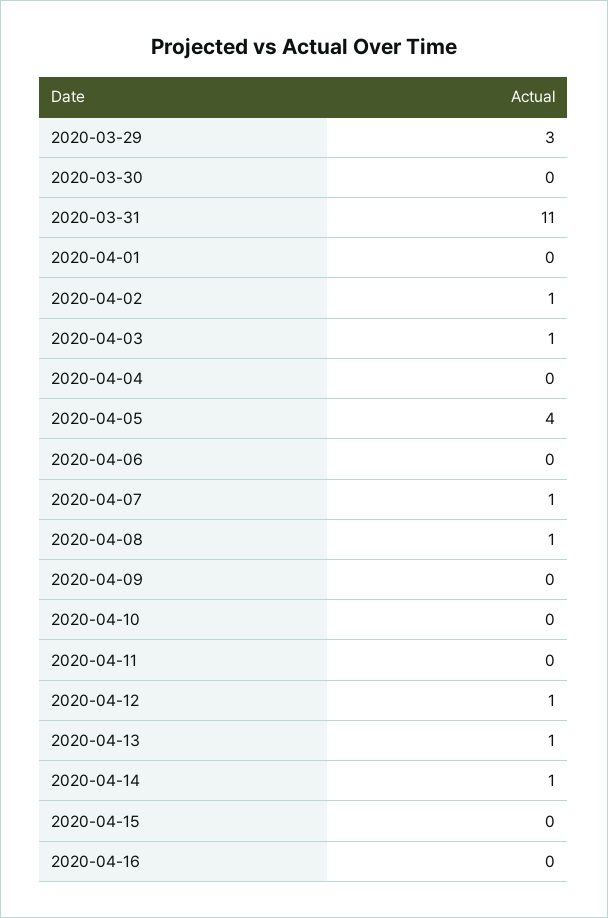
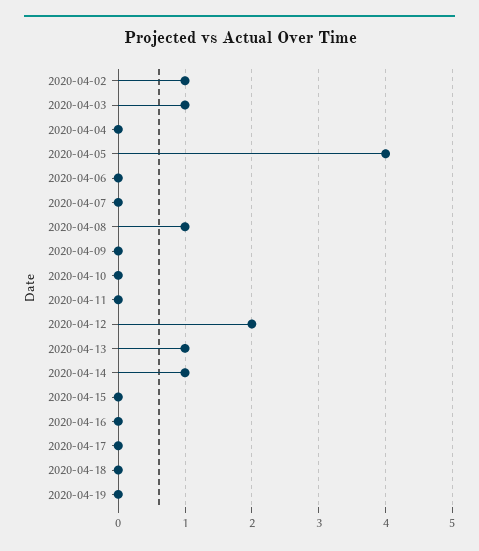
2020-03-29: 3 -> none
2020-03-30: 0 -> none
2020-03-31: 11 -> none
2020-04-01: 0 -> none
2020-04-07: 1 -> 0
2020-04-12: 1 -> 2
2020-04-17: none -> 0
2020-04-18: none -> 0
2020-04-19: none -> 0

